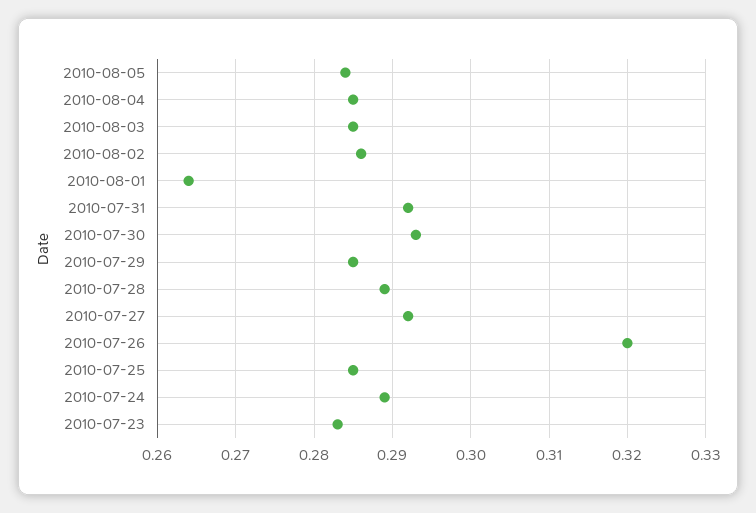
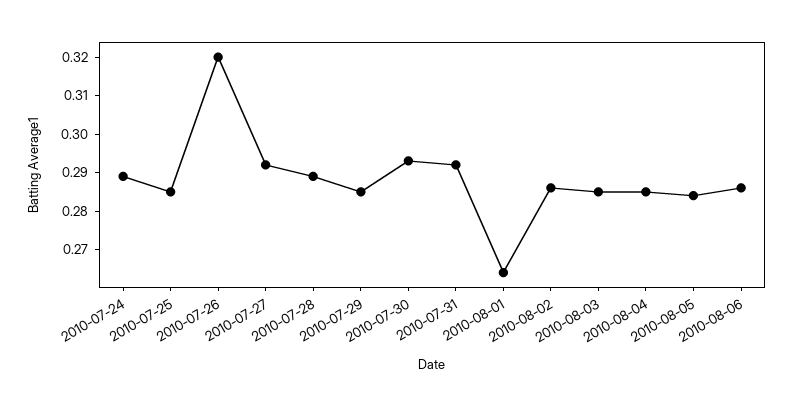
2010-07-23: 0.283 -> none
2010-08-06: none -> 0.285

